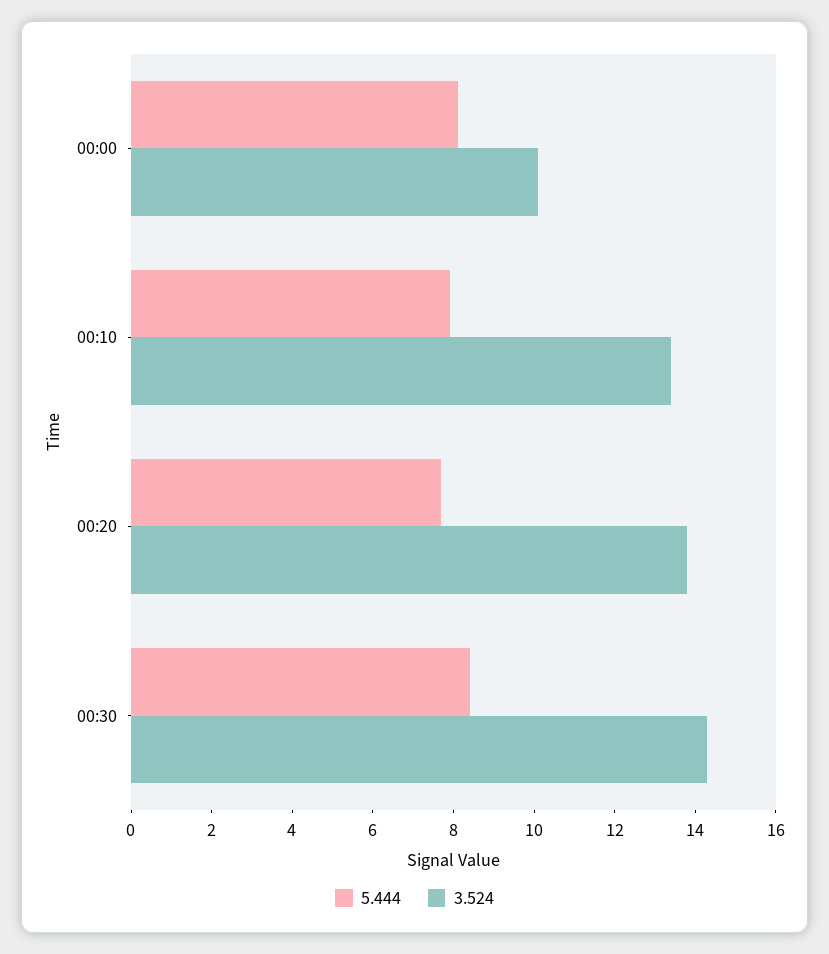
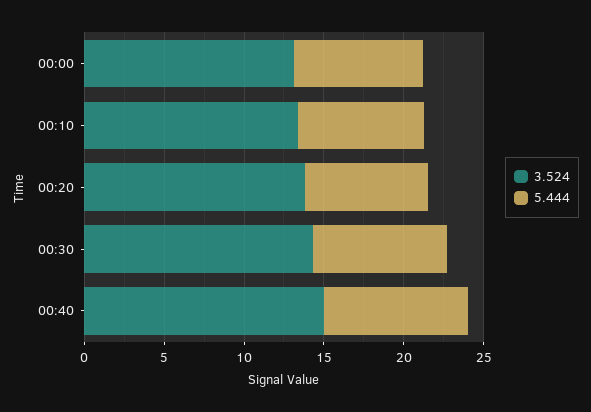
3.524, 00:00: 10 -> 13
3.524, 00:40: none -> 15
5.444, 00:40: none -> 9

